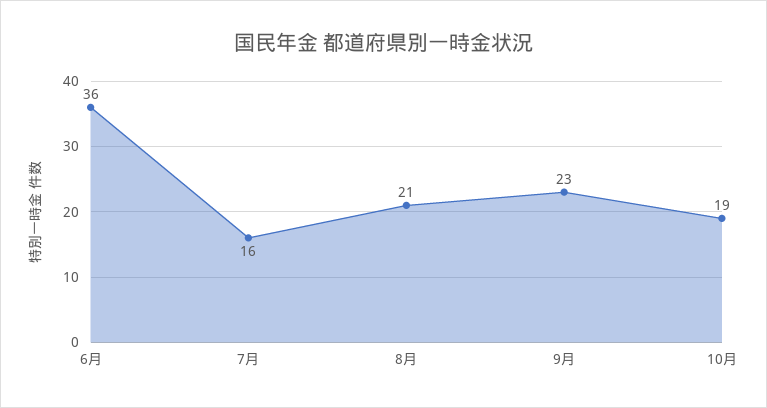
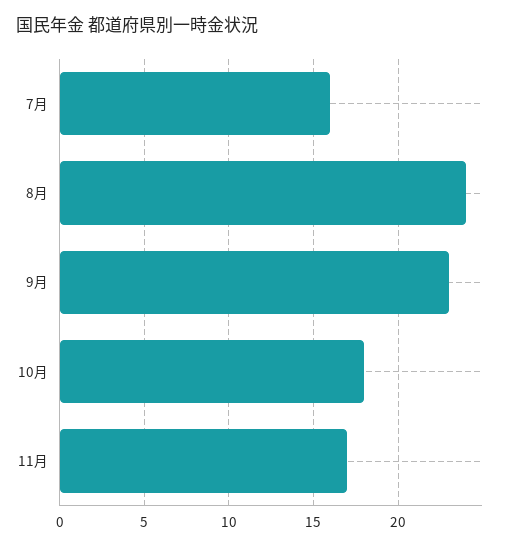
6月: 36 -> none
8月: 21 -> 24
10月: 19 -> 18
11月: none -> 17

